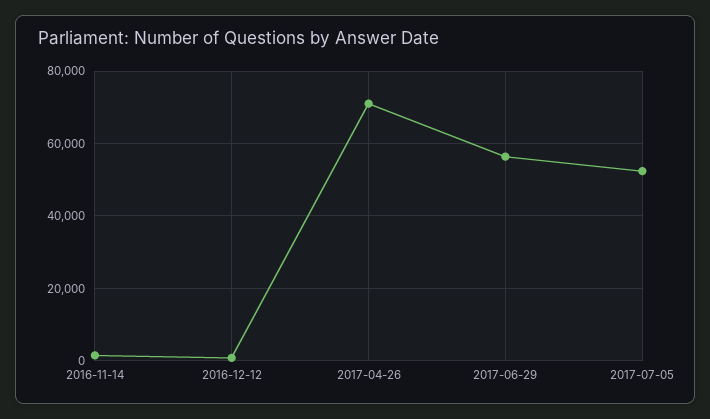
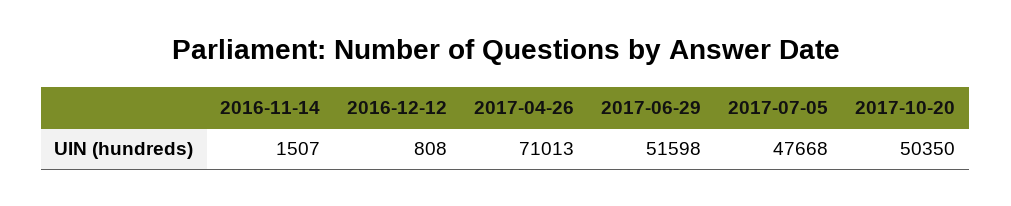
2017-06-29: 56000 -> 51598
2017-07-05: 52000 -> 47668
2017-10-20: none -> 50350

